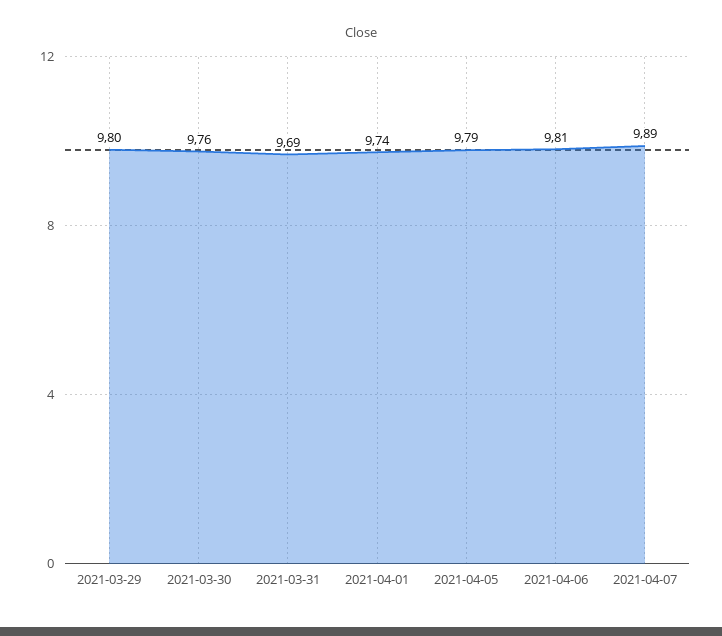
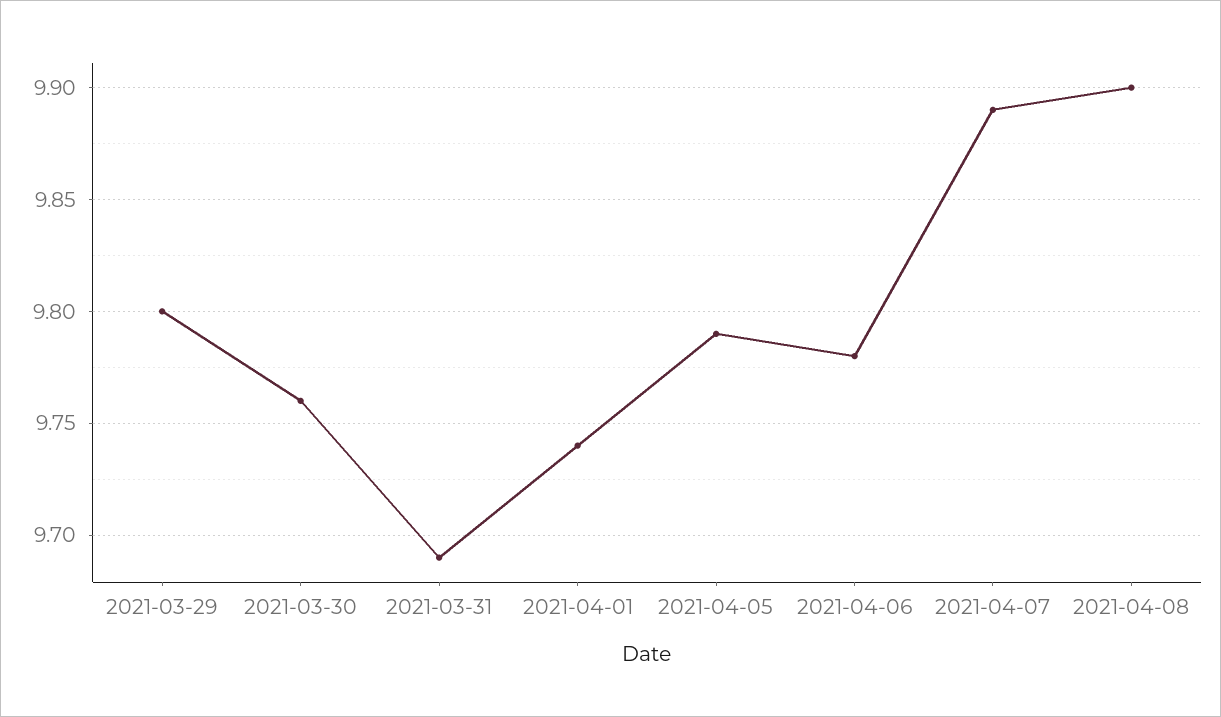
2021-04-06: 9.81 -> 9.78
2021-04-08: none -> 9.9

